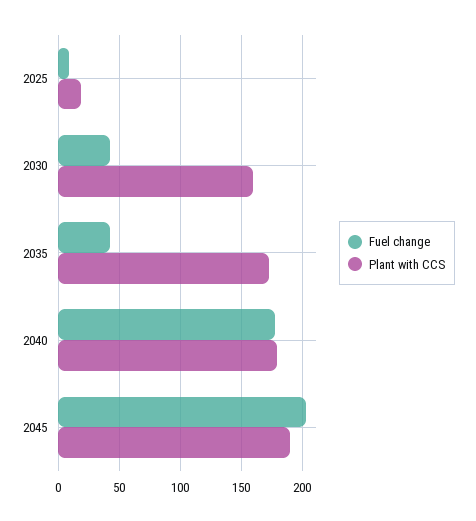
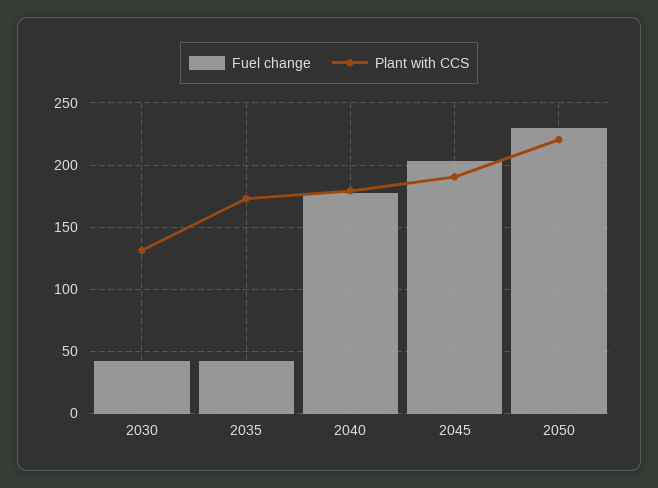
Fuel change, 2025: 10 -> none
Plant with CCS, 2025: 20 -> none
Plant with CCS, 2030: 160 -> 130
Fuel change, 2050: none -> 230
Plant with CCS, 2050: none -> 220

